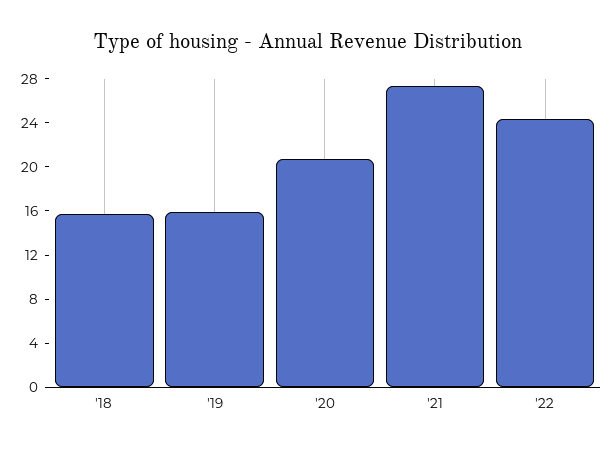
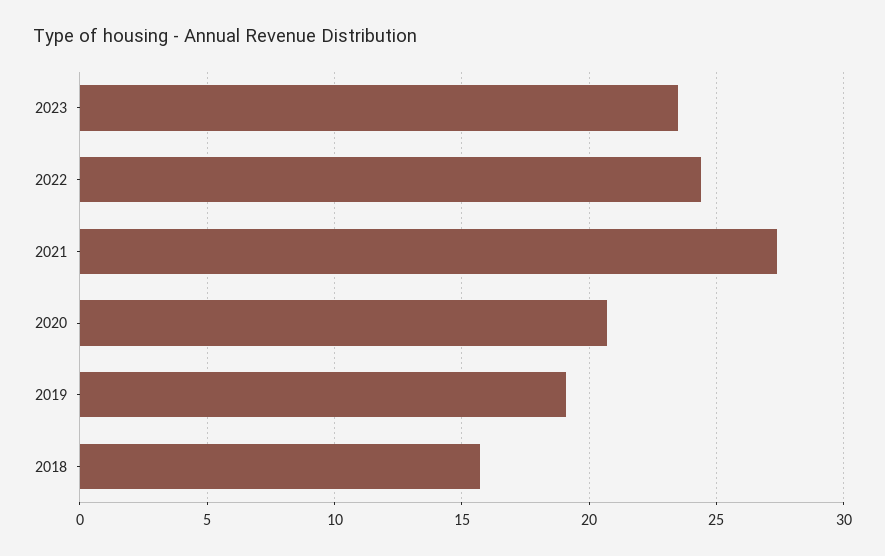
'19: 16 -> 19
2023: none -> 23.5

